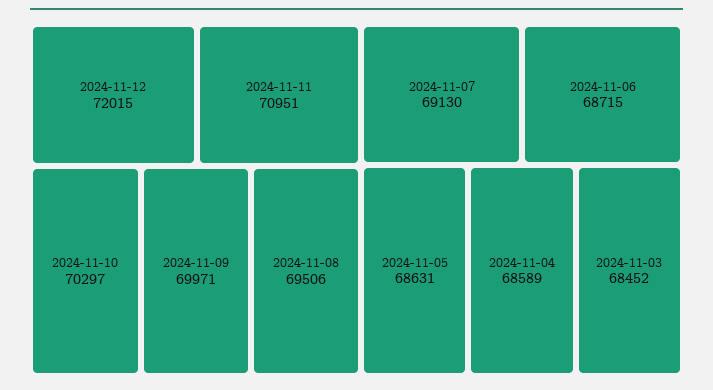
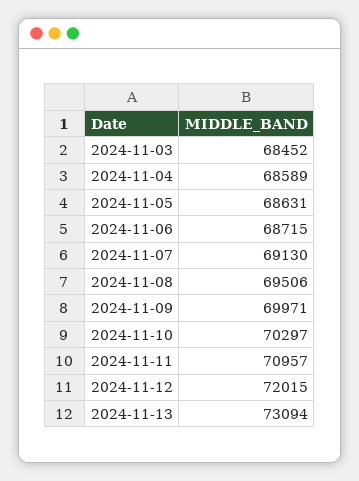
2024-11-11: 70951 -> 70957
2024-11-13: none -> 73094

